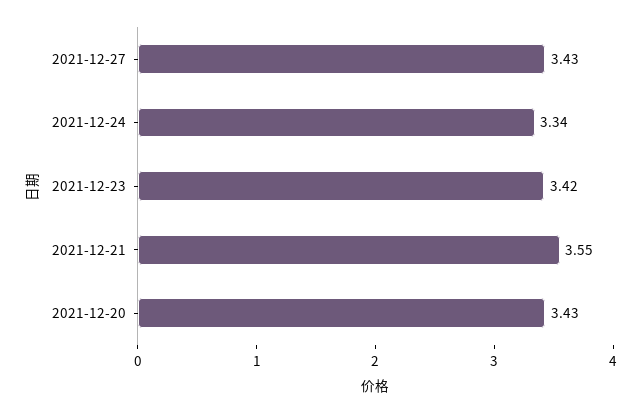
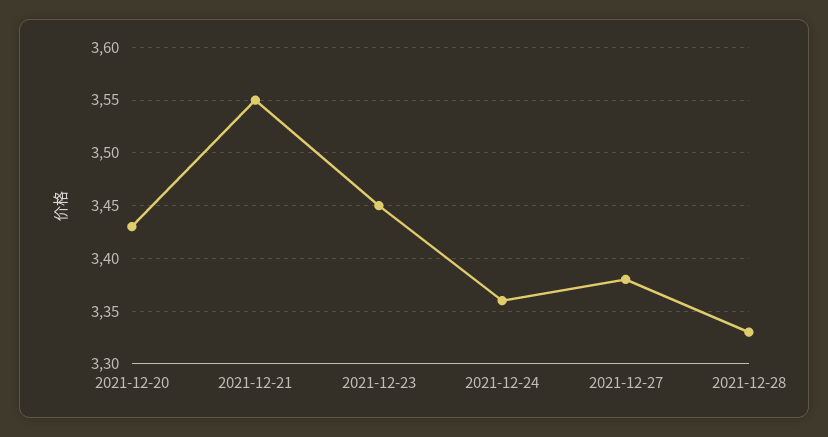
2021-12-27: 3.43 -> 3.38
2021-12-24: 3.34 -> 3.36
2021-12-23: 3.42 -> 3.45
2021-12-28: none -> 3.33

